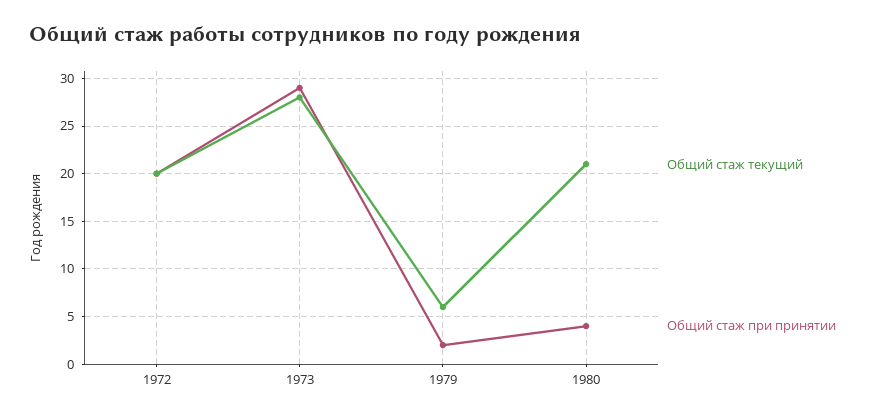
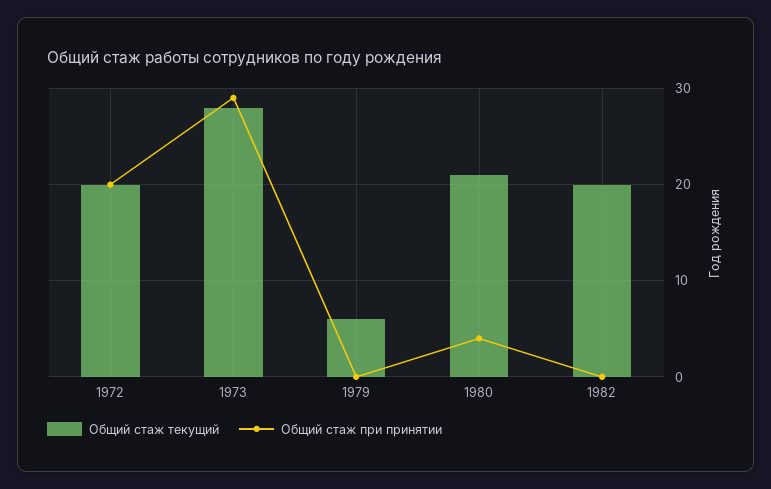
Общий стаж при принятии, 1979: 2 -> 0
Общий стаж текущий, 1982: none -> 20
Общий стаж при принятии, 1982: none -> 0

